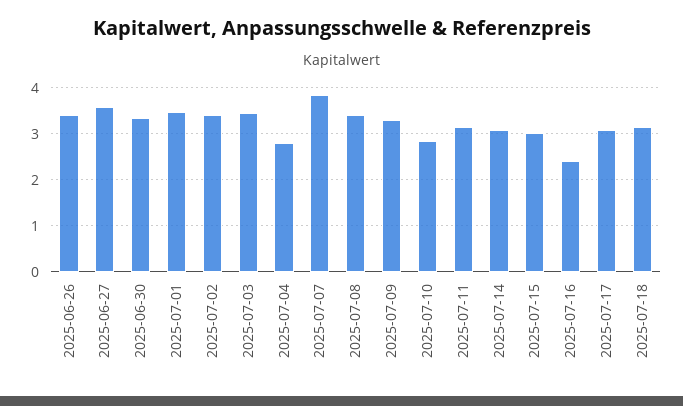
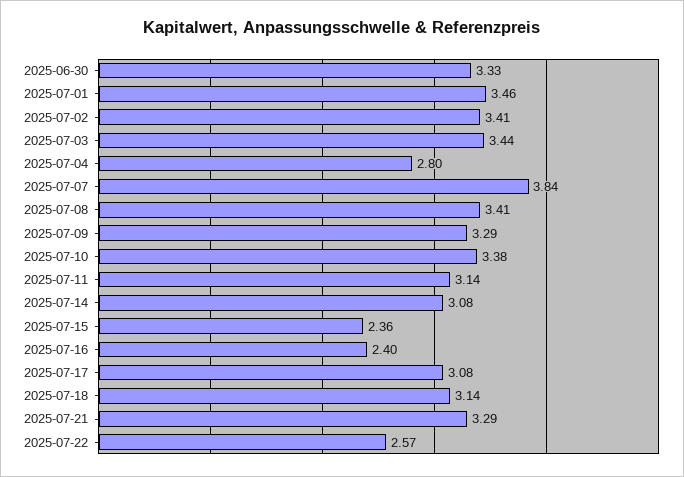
2025-06-26: 3.4 -> none
2025-06-27: 3.6 -> none
2025-07-10: 2.8 -> 3.38
2025-07-15: 3 -> 2.36
2025-07-21: none -> 3.29
2025-07-22: none -> 2.57

